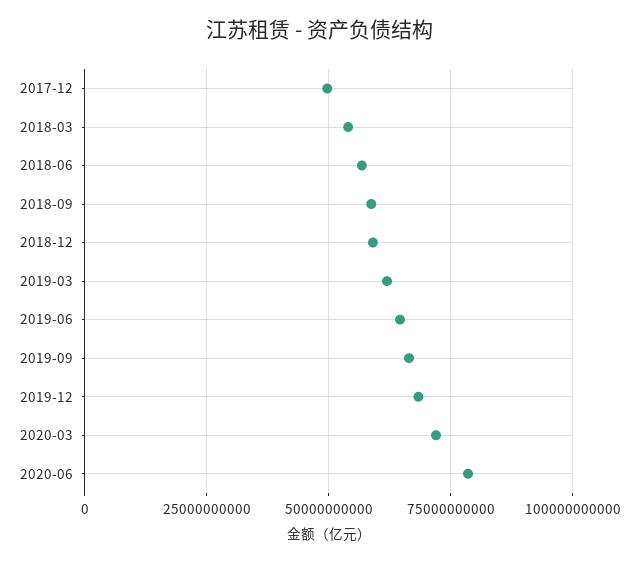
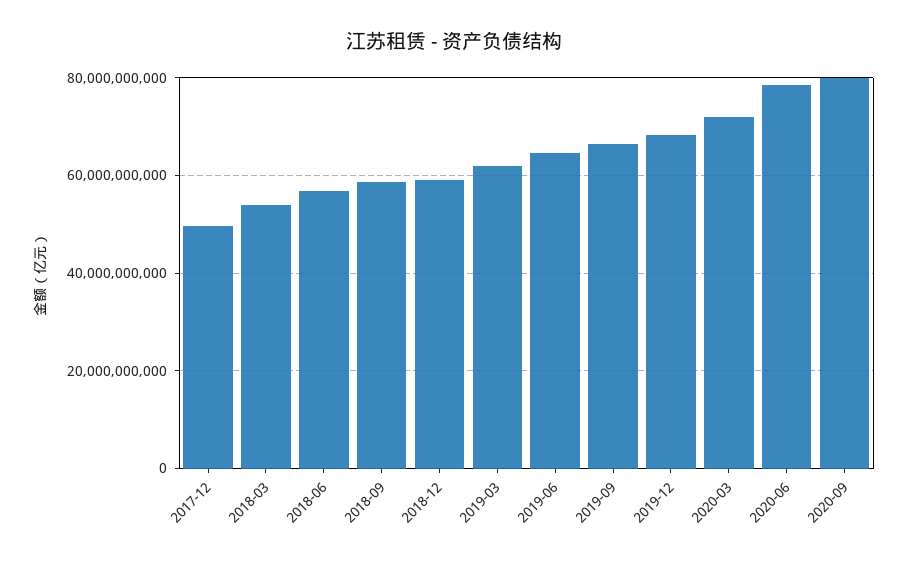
2020-09: none -> 80000000000

